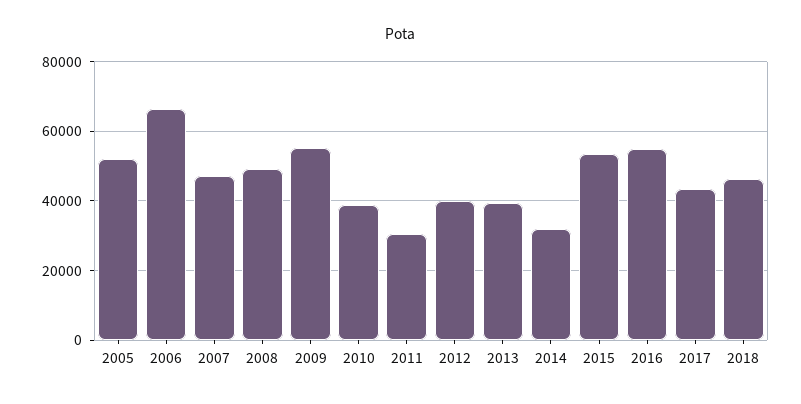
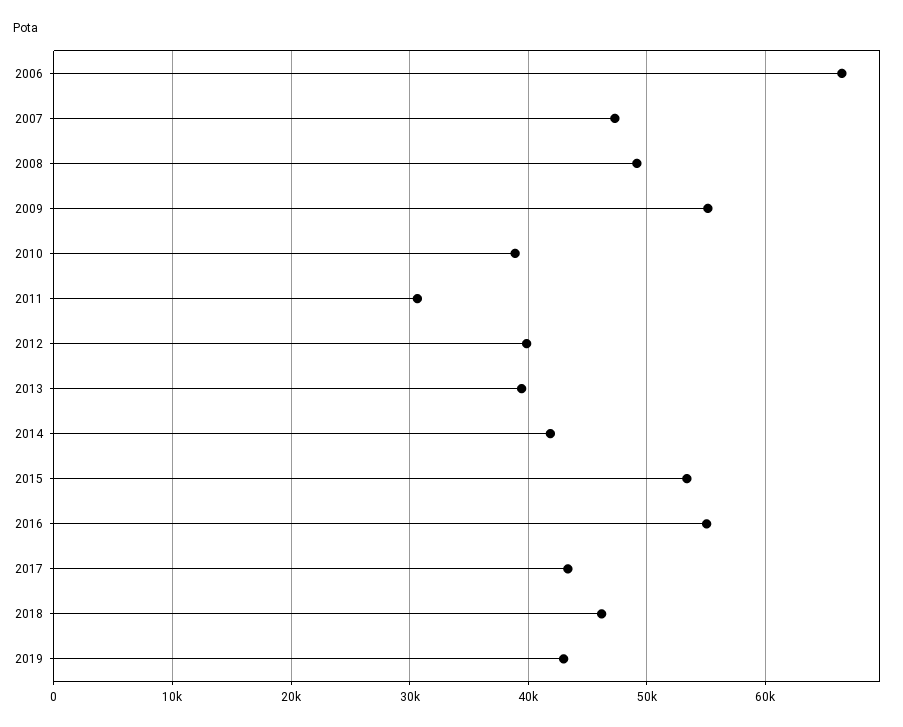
2005: 52000 -> none
2014: 32000 -> 42000
2019: none -> 43000

